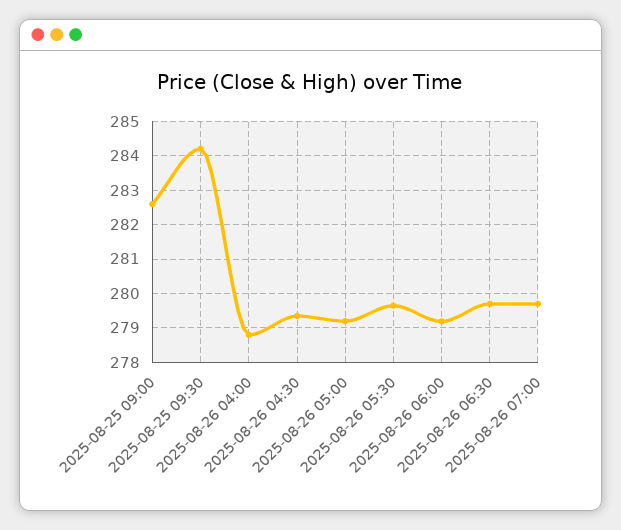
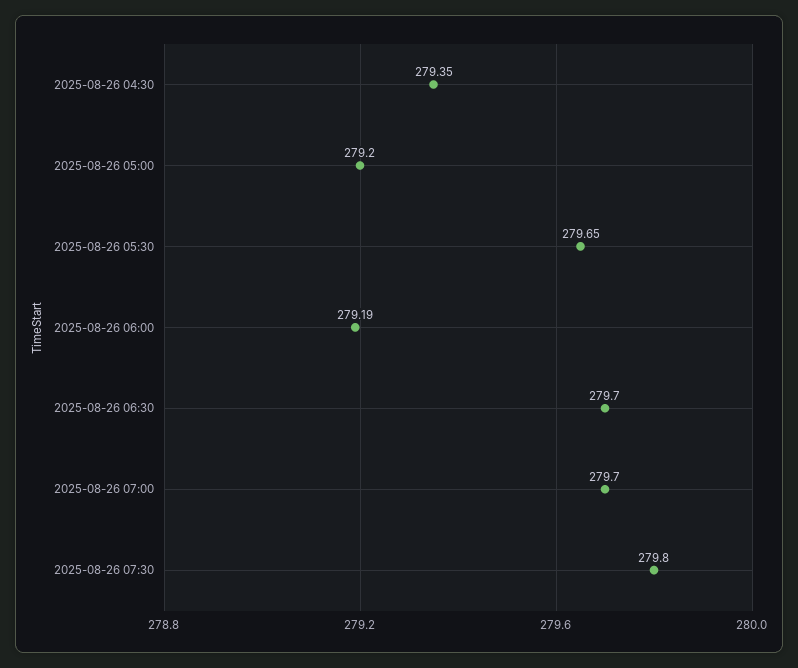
2025-08-25 09:00: 282.6 -> none
2025-08-25 09:30: 284.2 -> none
2025-08-26 04:00: 278.8 -> none
2025-08-26 07:30: none -> 279.8

